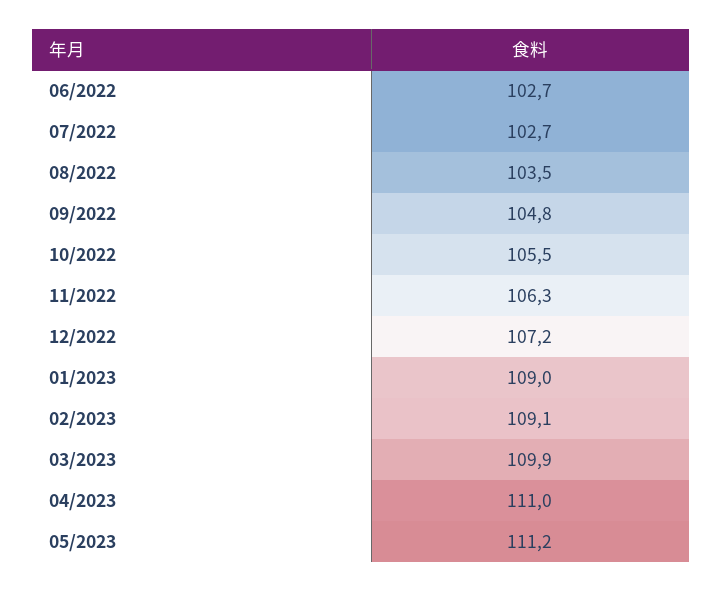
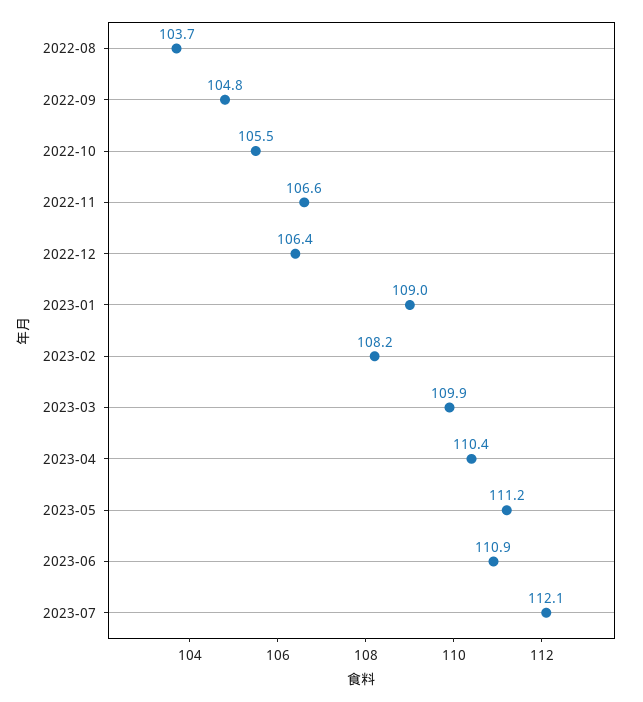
06/2022: 102.7 -> none
07/2022: 102.7 -> none
08/2022: 103.5 -> 103.7
11/2022: 106.3 -> 106.6
12/2022: 107.2 -> 106.4
02/2023: 109.1 -> 108.2
04/2023: 111 -> 110.4
2023-06: none -> 110.9
2023-07: none -> 112.1

